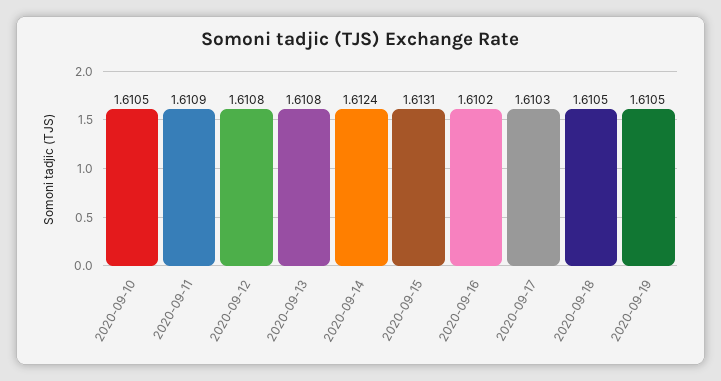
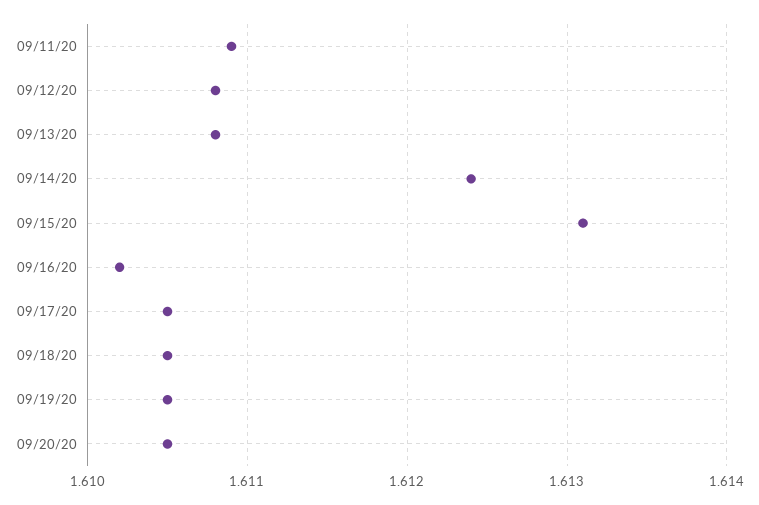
2020-09-10: 1.6105 -> none
2020-09-17: 1.6103 -> 1.6105
09/20/20: none -> 1.6105

